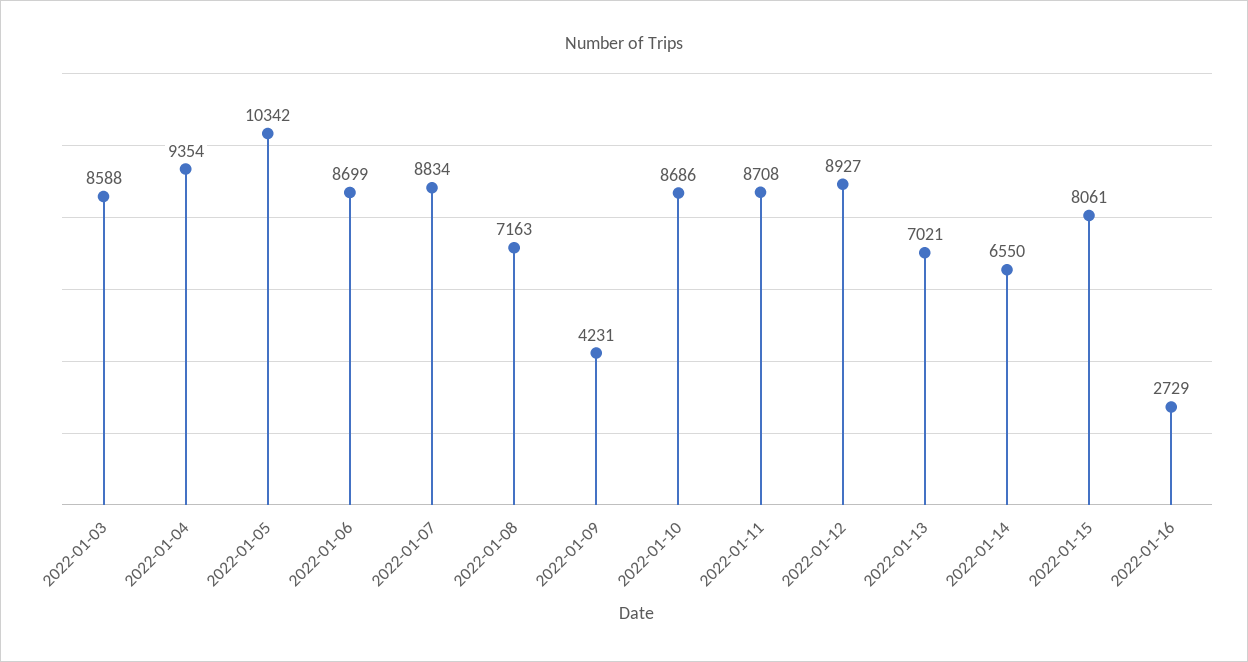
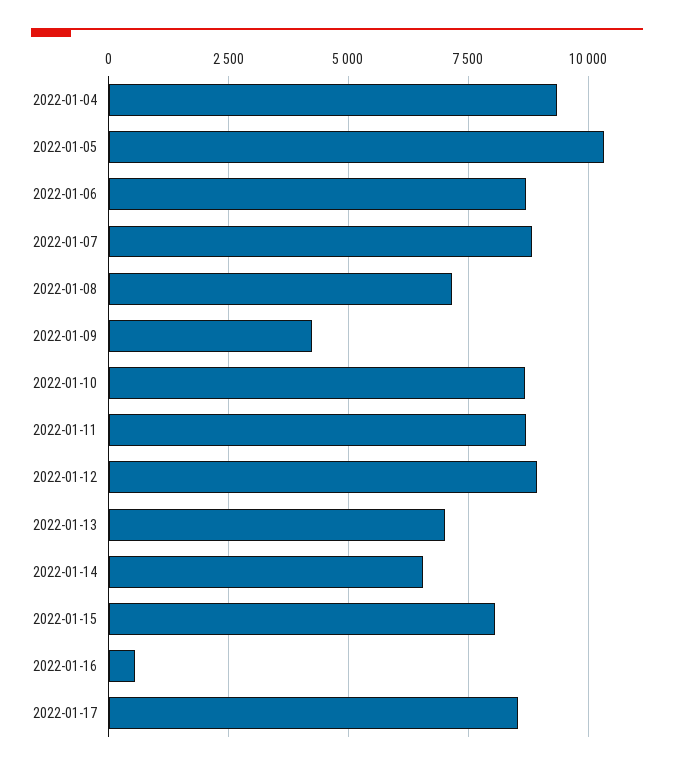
2022-01-03: 8588 -> none
2022-01-16: 2729 -> 500
2022-01-17: none -> 8500

